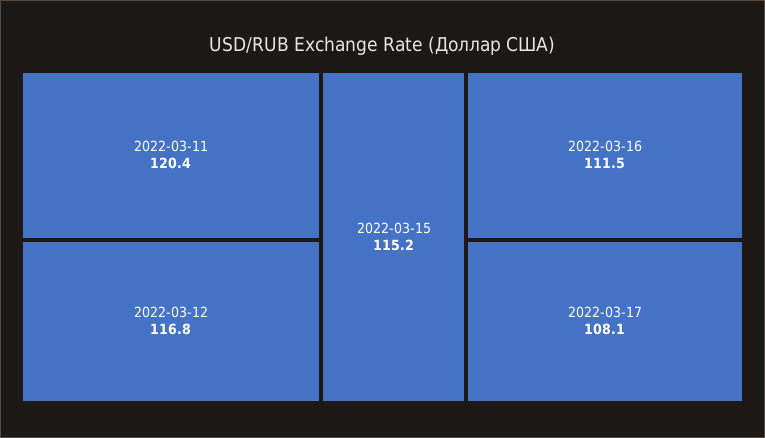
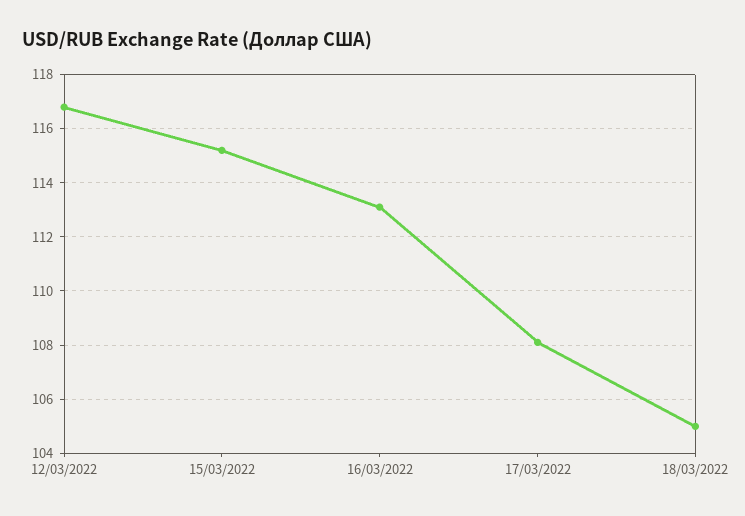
2022-03-11: 120.4 -> none
2022-03-16: 111.5 -> 113
18/03/2022: none -> 105

